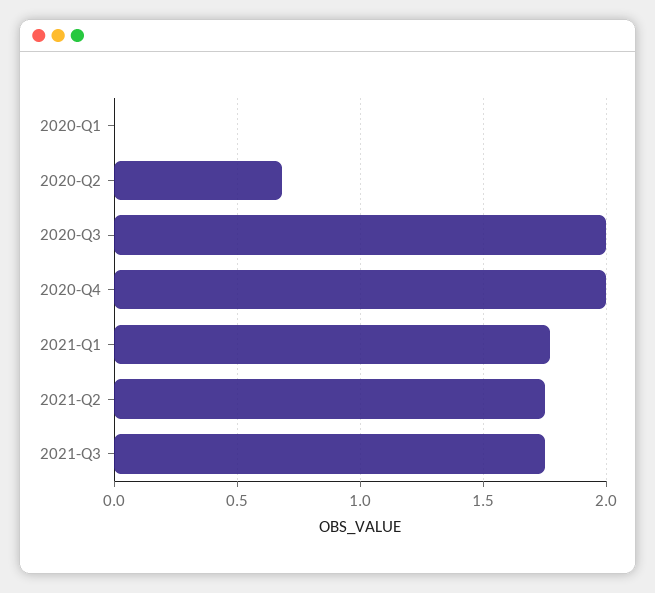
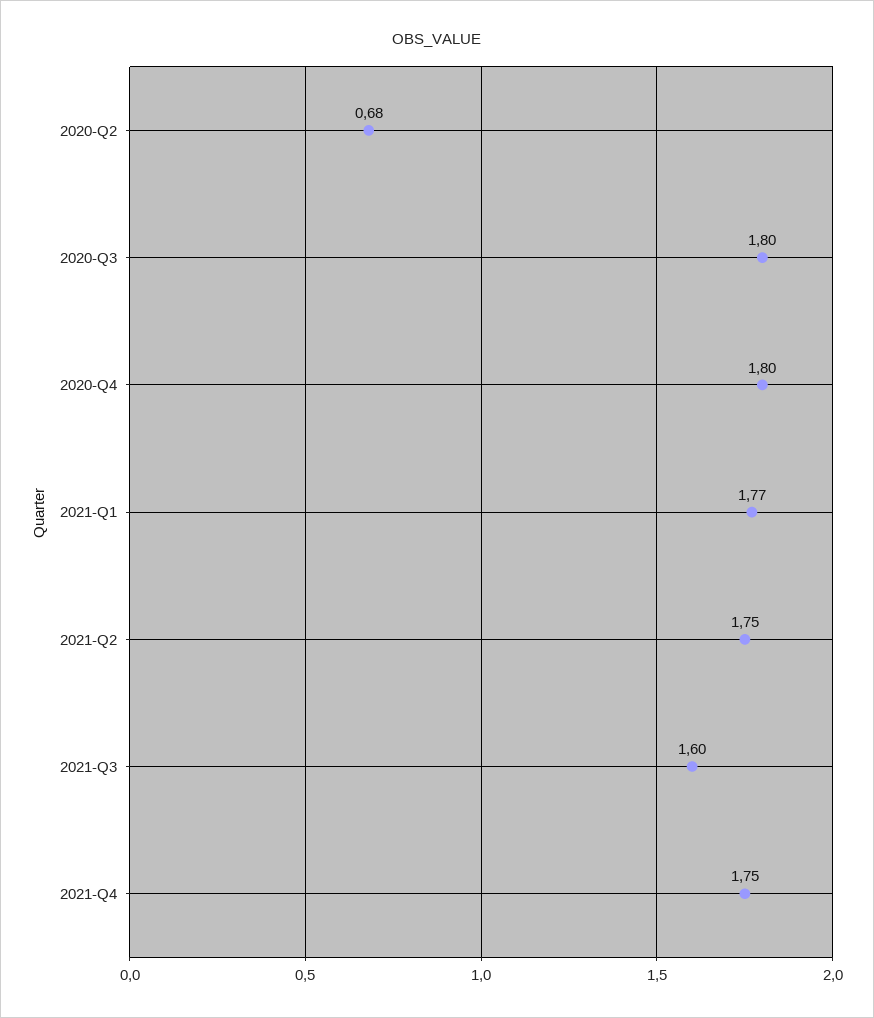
2020-Q1: 0 -> none
2020-Q3: 2 -> 1.8
2020-Q4: 2 -> 1.8
2021-Q3: 1.75 -> 1.6
2021-Q4: none -> 1.75

